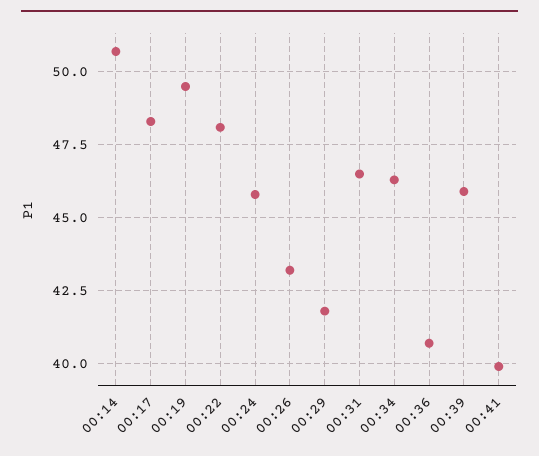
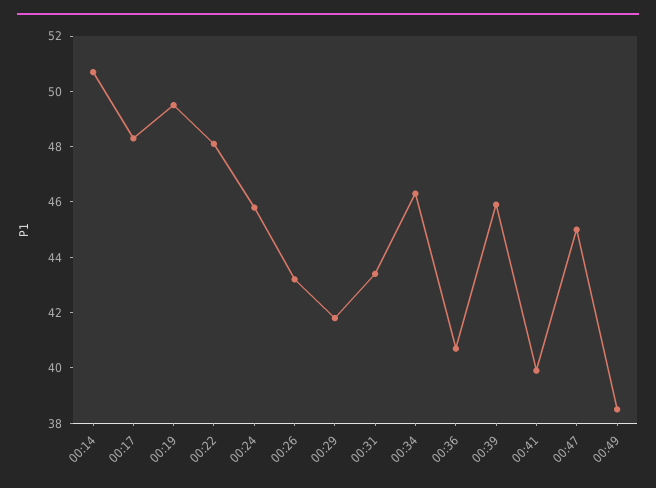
00:31: 46.5 -> 43.5
00:47: none -> 45
00:49: none -> 38.5

